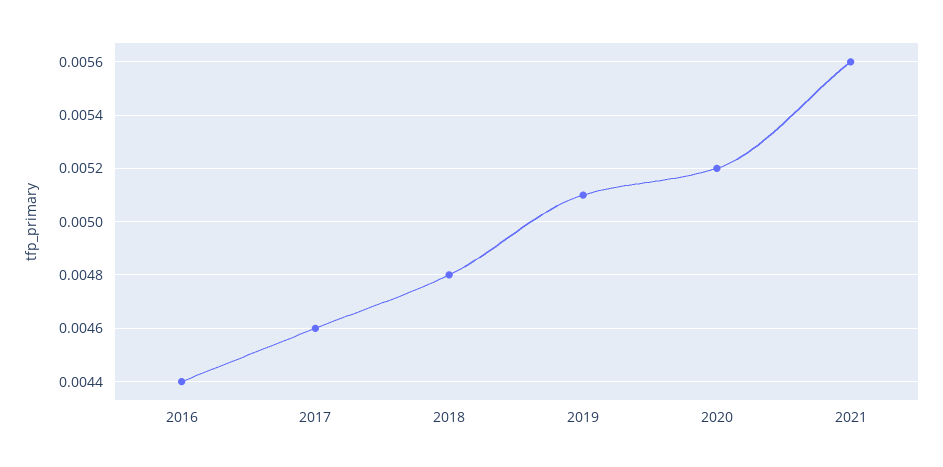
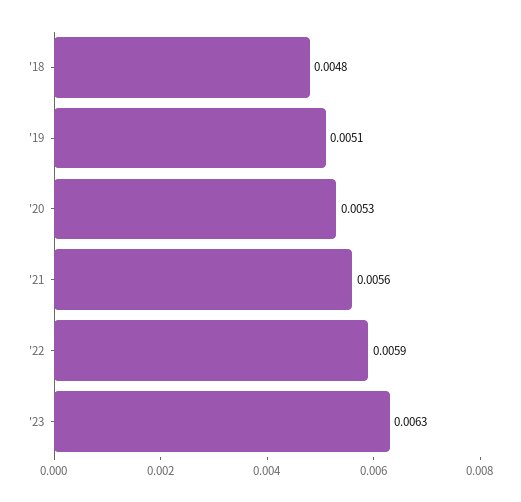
2016: 0.0044 -> none
2017: 0.0046 -> none
2020: 0.0052 -> 0.0053
'22: none -> 0.0059
'23: none -> 0.0063

